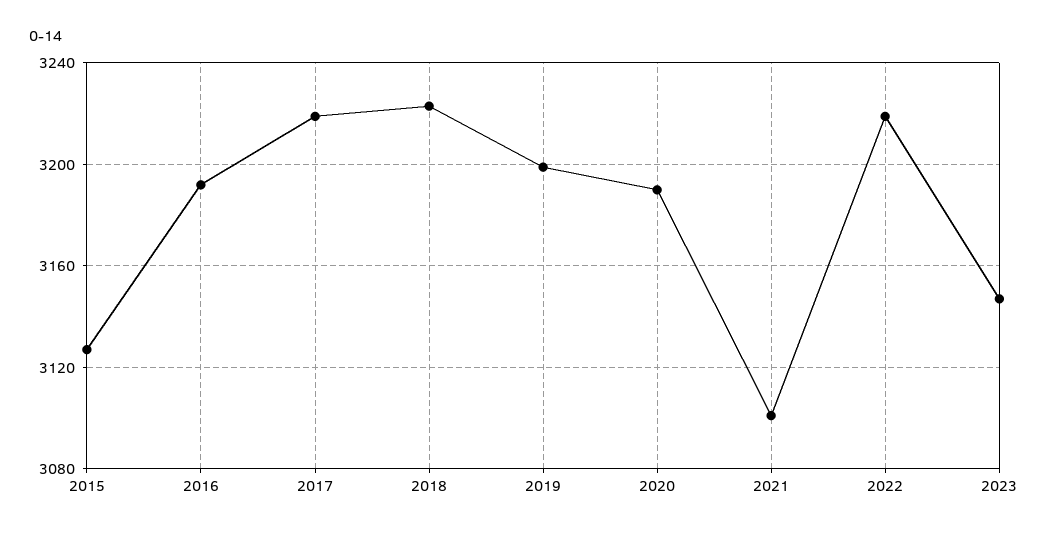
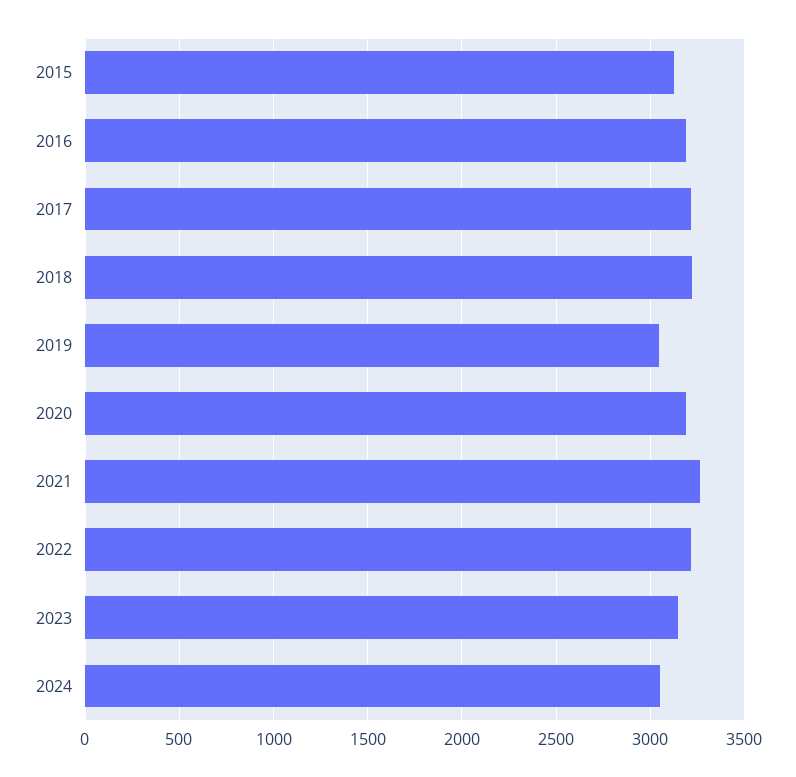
2019: 3200 -> 3050
2021: 3100 -> 3250
2024: none -> 3050

